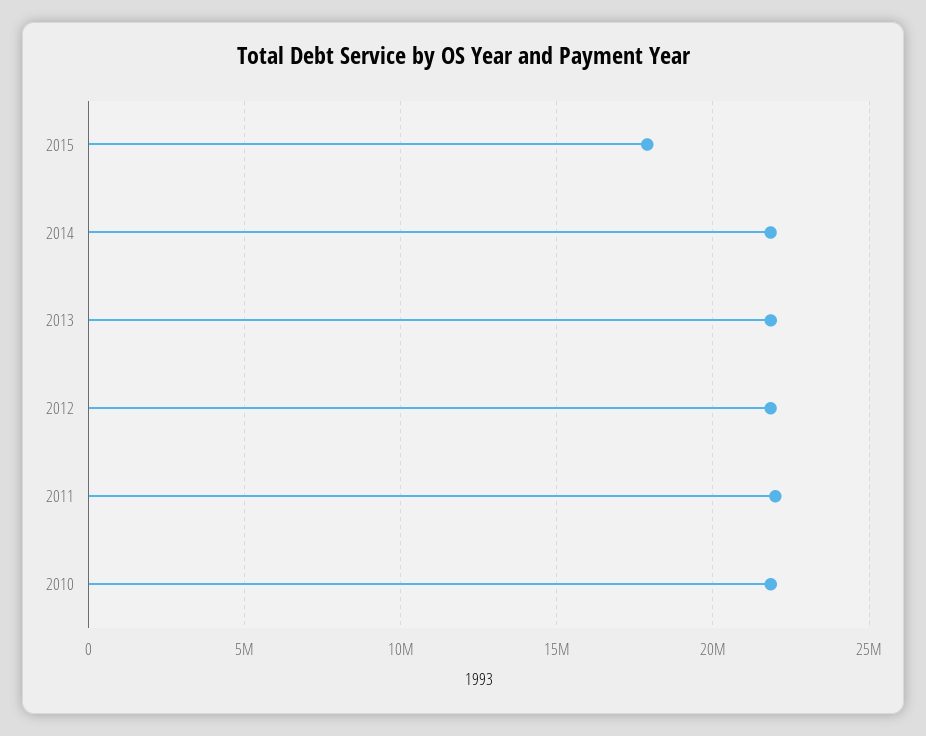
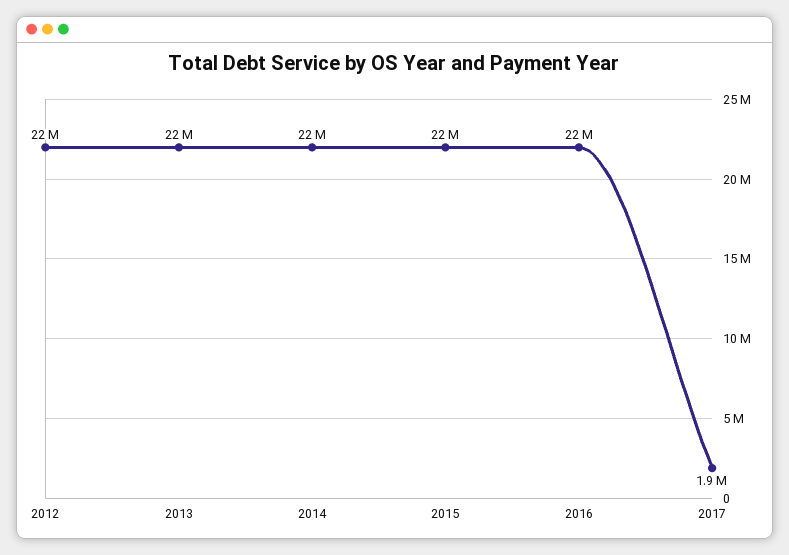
2015: 18000000 -> 22000000
2011: 22000000 -> none
2010: 22000000 -> none
2016: none -> 22000000
2017: none -> 1900000

